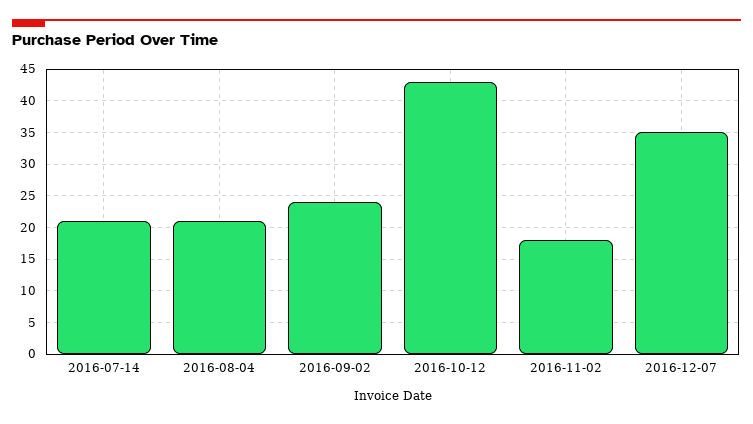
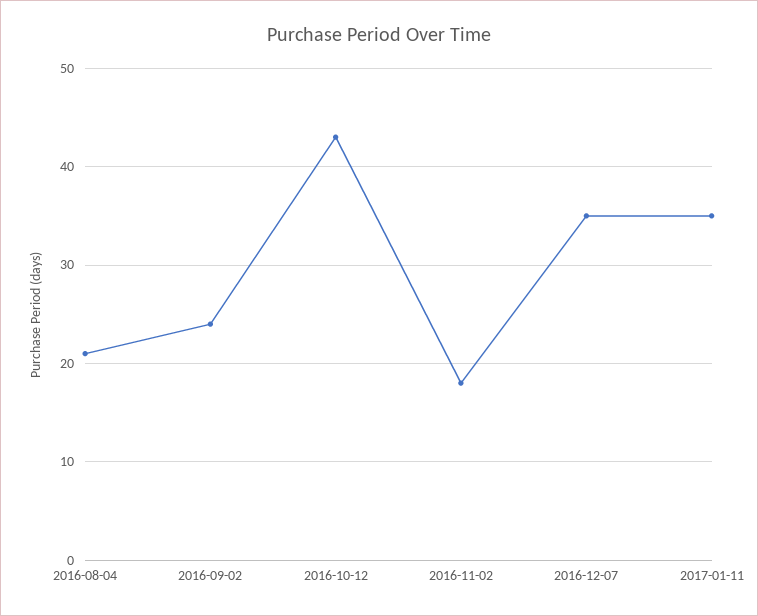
2016-07-14: 21 -> none
2017-01-11: none -> 35

